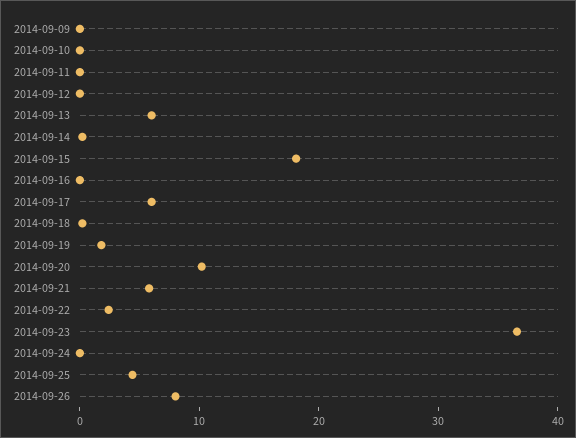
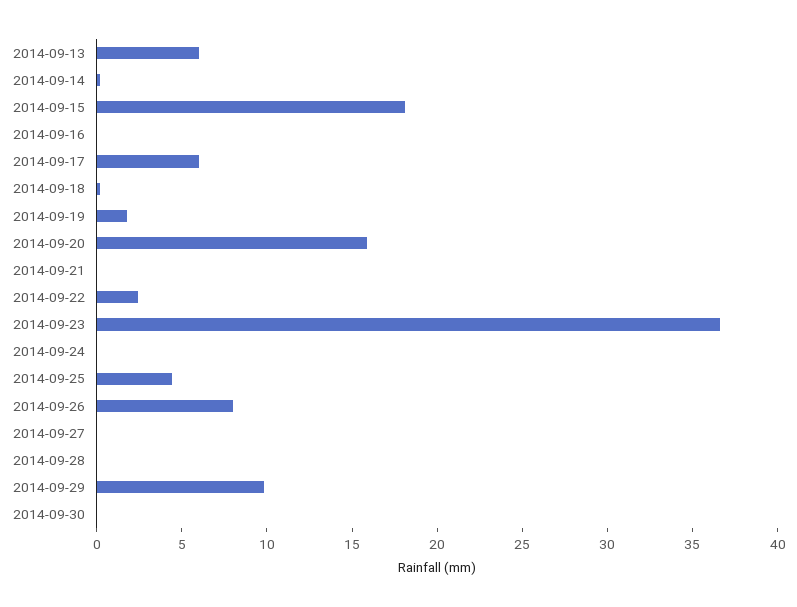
2014-09-09: 0 -> none
2014-09-10: 0 -> none
2014-09-11: 0 -> none
2014-09-12: 0 -> none
2014-09-20: 10 -> 16
2014-09-21: 6 -> 0
2014-09-27: none -> 0
2014-09-28: none -> 0
2014-09-29: none -> 10
2014-09-30: none -> 0

